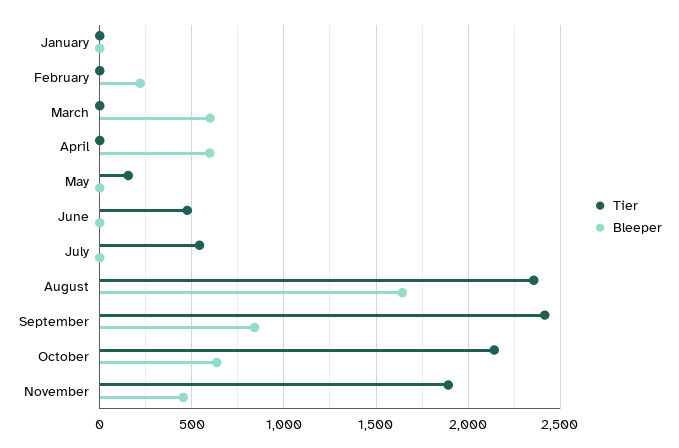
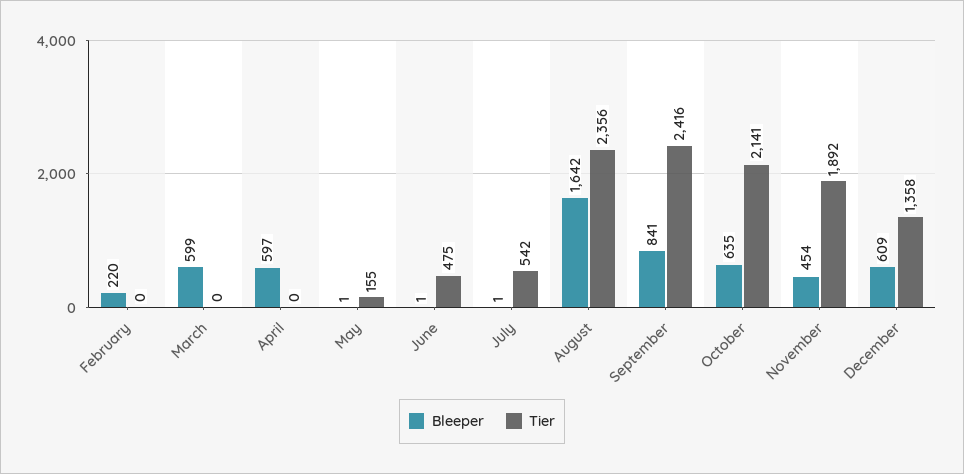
Tier, January: 0 -> none
Bleeper, January: 0 -> none
Bleeper, December: none -> 609
Tier, December: none -> 1358

